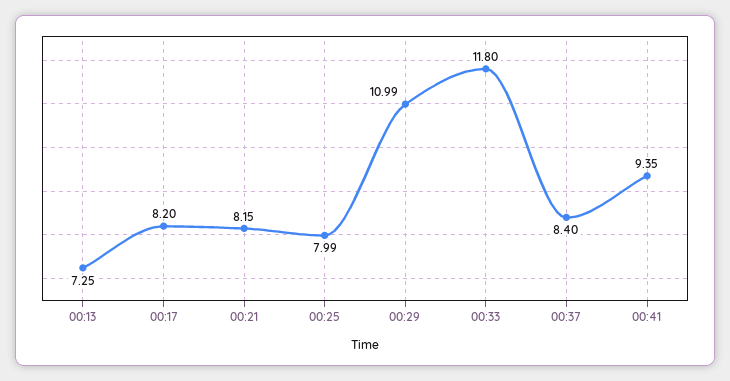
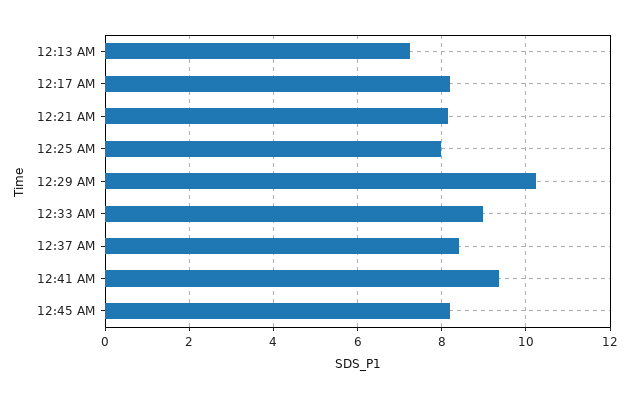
00:29: 10.99 -> 10.2
00:33: 11.8 -> 9
12:45 AM: none -> 8.2

